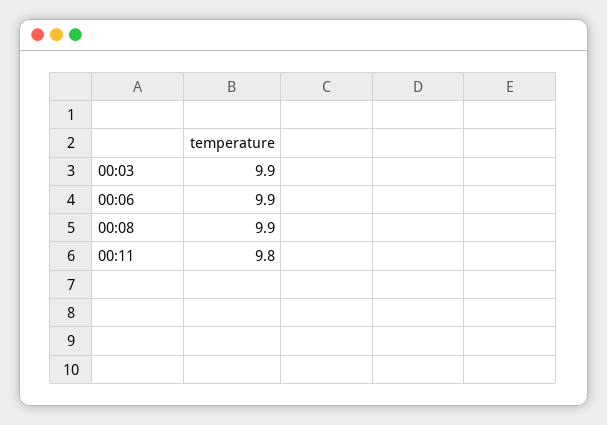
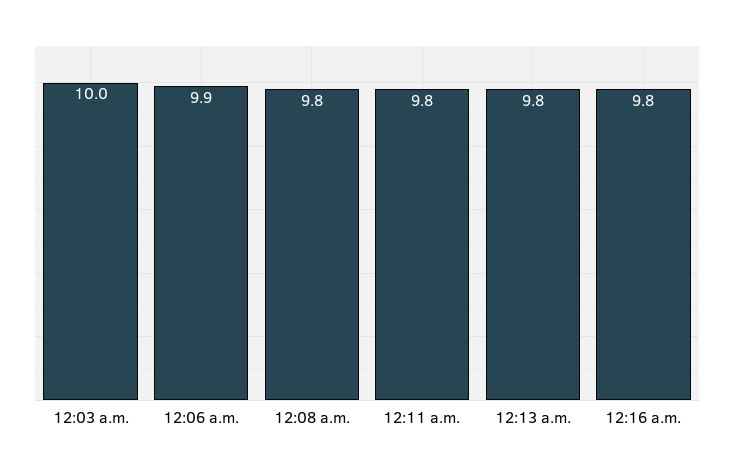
00:03: 9.9 -> 10
00:08: 9.9 -> 9.8
12:13 a.m.: none -> 9.8
12:16 a.m.: none -> 9.8

